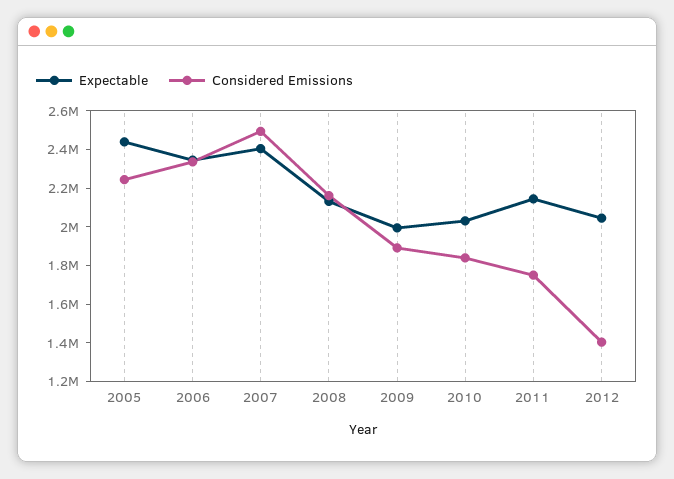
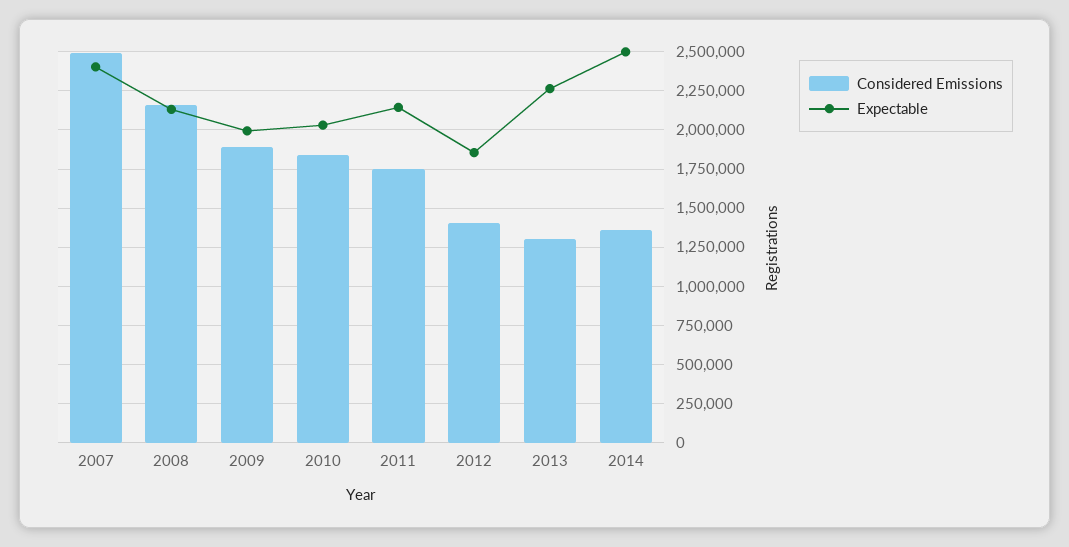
Expectable, 2005: 2450000 -> none
Considered Emissions, 2005: 2250000 -> none
Expectable, 2006: 2350000 -> none
Considered Emissions, 2006: 2350000 -> none
Expectable, 2012: 2050000 -> 1850000
Considered Emissions, 2013: none -> 1300000
Expectable, 2013: none -> 2250000
Considered Emissions, 2014: none -> 1350000
Expectable, 2014: none -> 2500000

